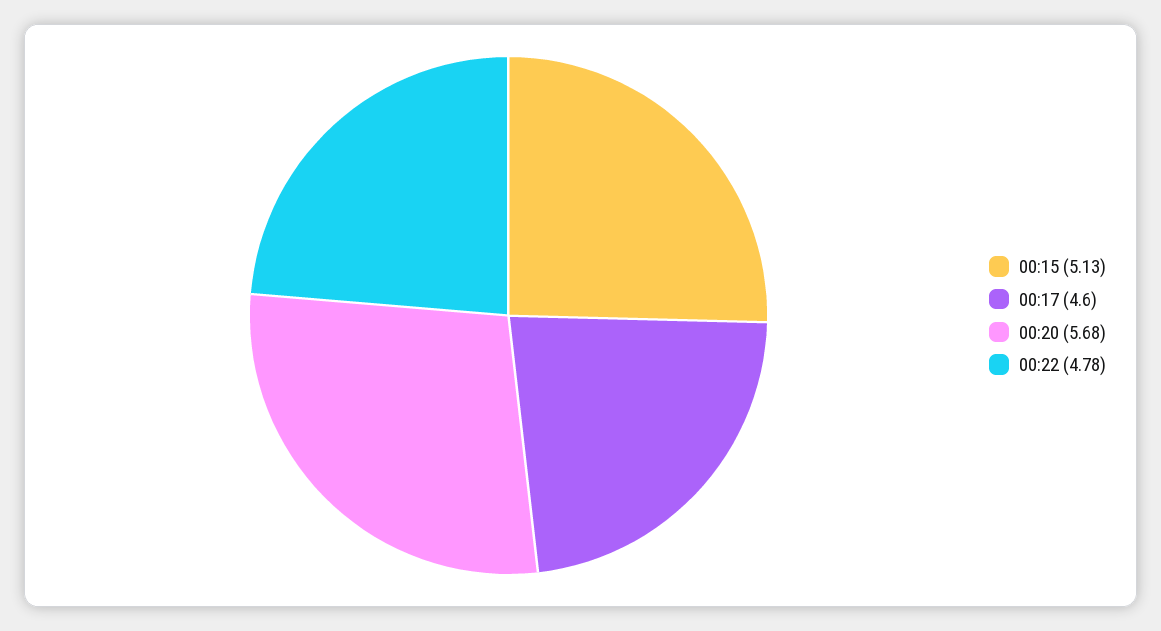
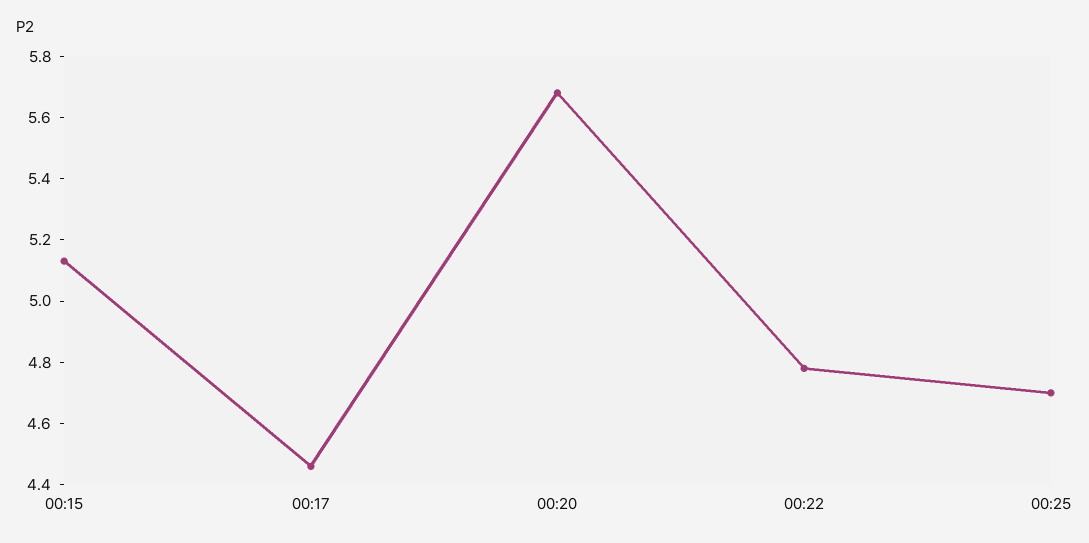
00:17: 4.6 -> 4.45
00:25: none -> 4.7

